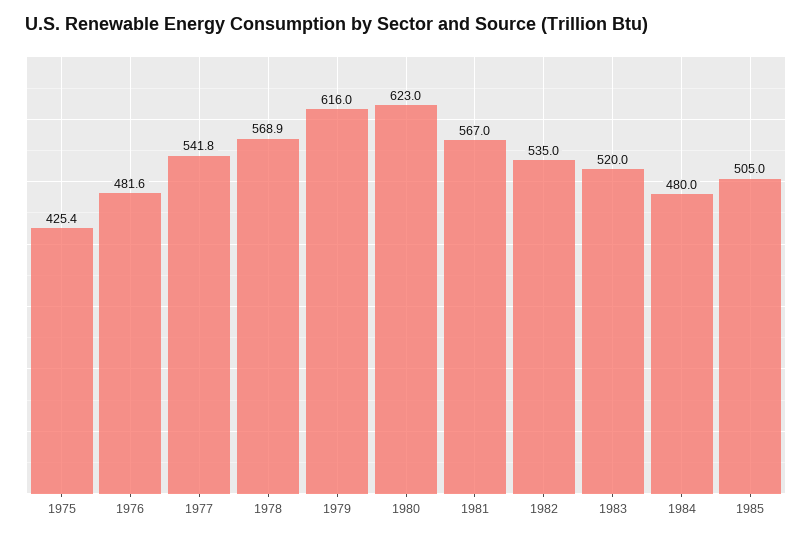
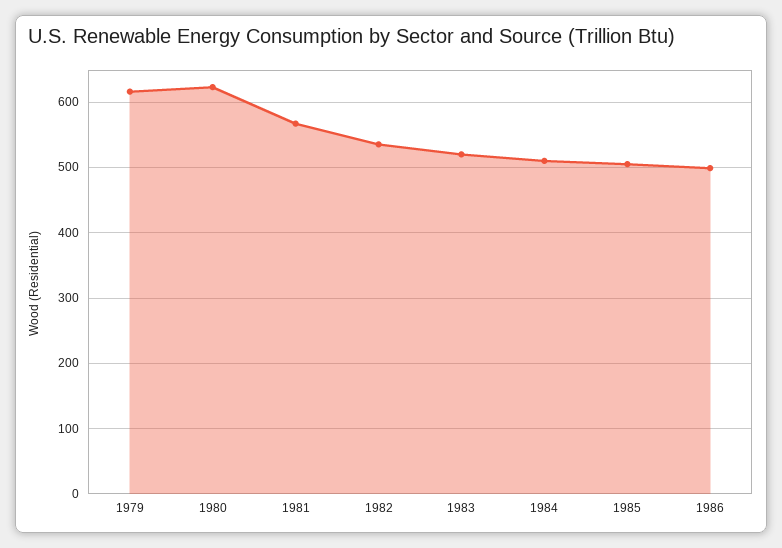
1975: 425.4 -> none
1976: 481.6 -> none
1977: 541.8 -> none
1978: 568.9 -> none
1984: 480 -> 510
1986: none -> 500

